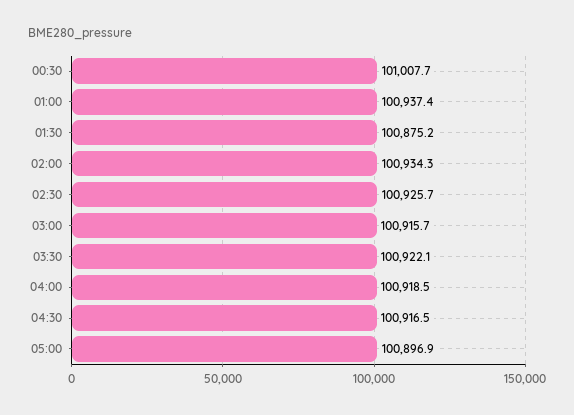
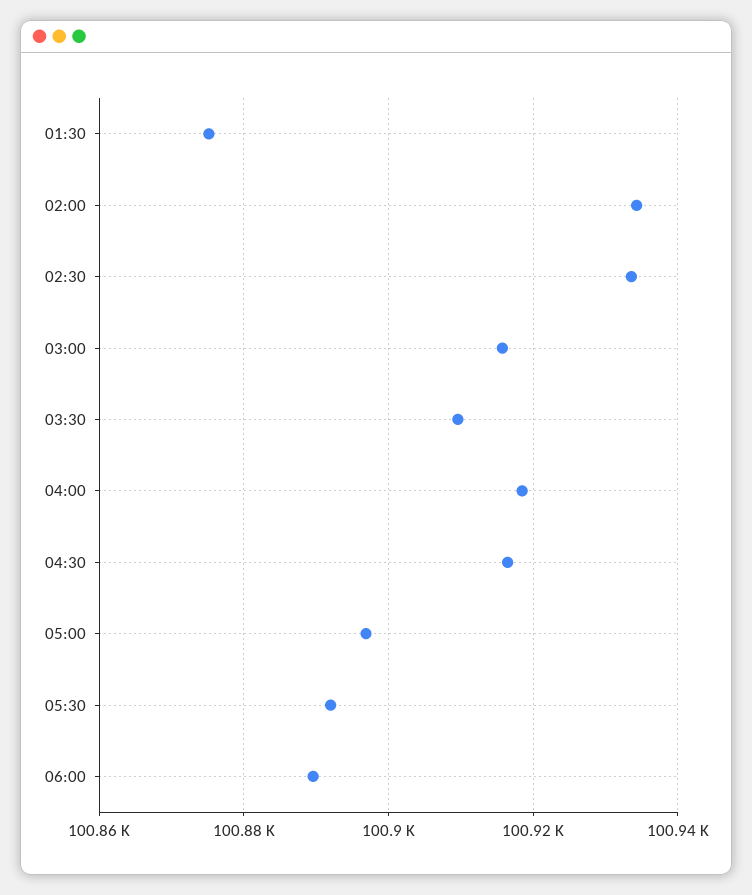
00:30: 101007.7 -> none
01:00: 100937.4 -> none
02:30: 100925.7 -> 100934
03:30: 100922.1 -> 100910
05:30: none -> 100892
06:00: none -> 100890

